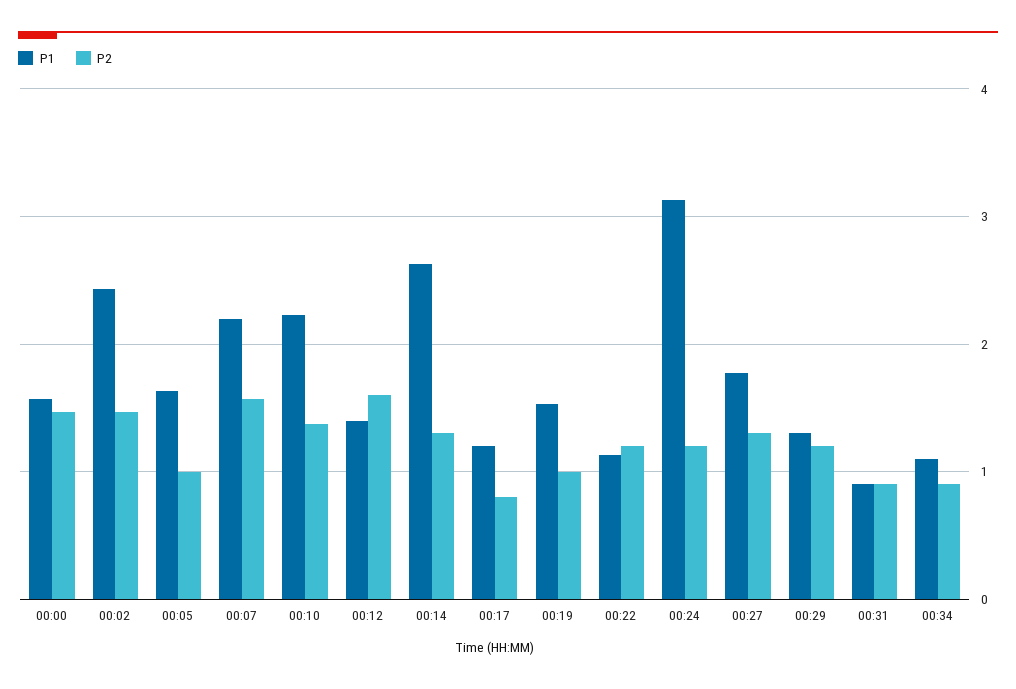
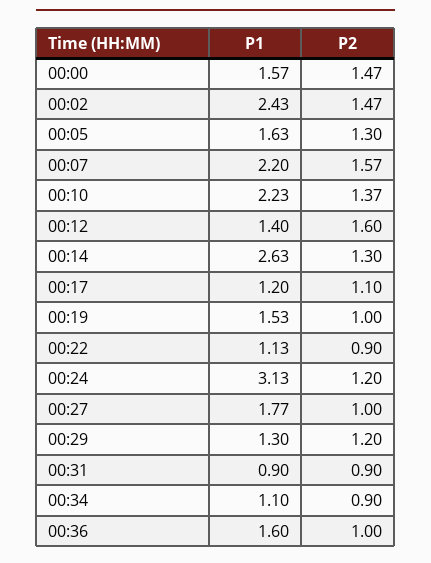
P2, 00:05: 1 -> 1.3
P2, 00:17: 0.8 -> 1.1
P2, 00:22: 1.2 -> 0.9
P2, 00:27: 1.3 -> 1
P1, 00:36: none -> 1.6
P2, 00:36: none -> 1

